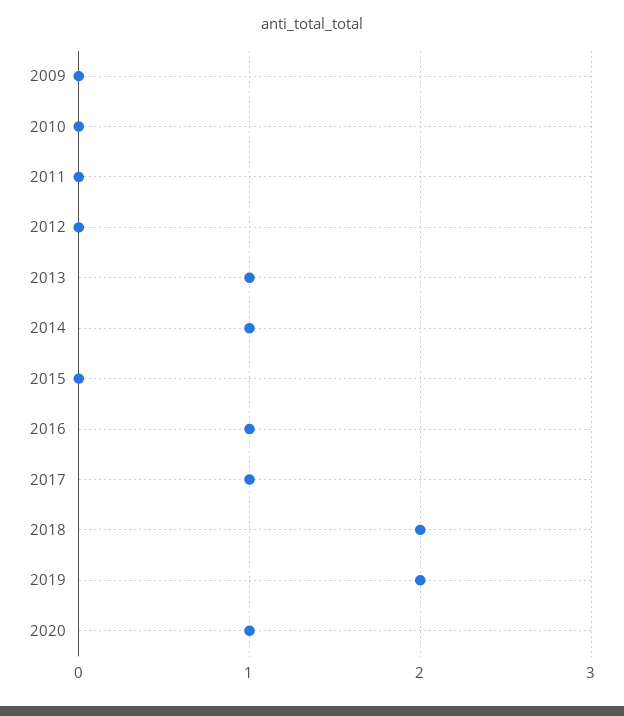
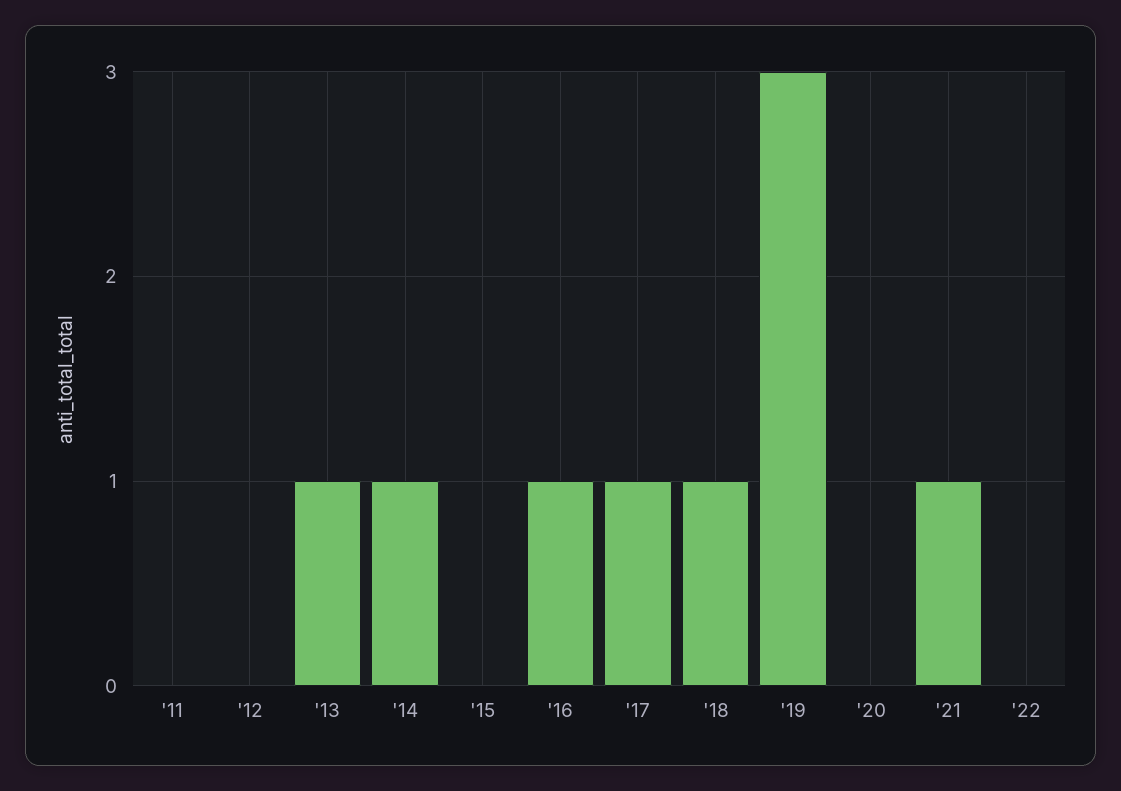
2009: 0 -> none
2010: 0 -> none
2018: 2 -> 1
2019: 2 -> 3
2020: 1 -> 0
'21: none -> 1
'22: none -> 0

